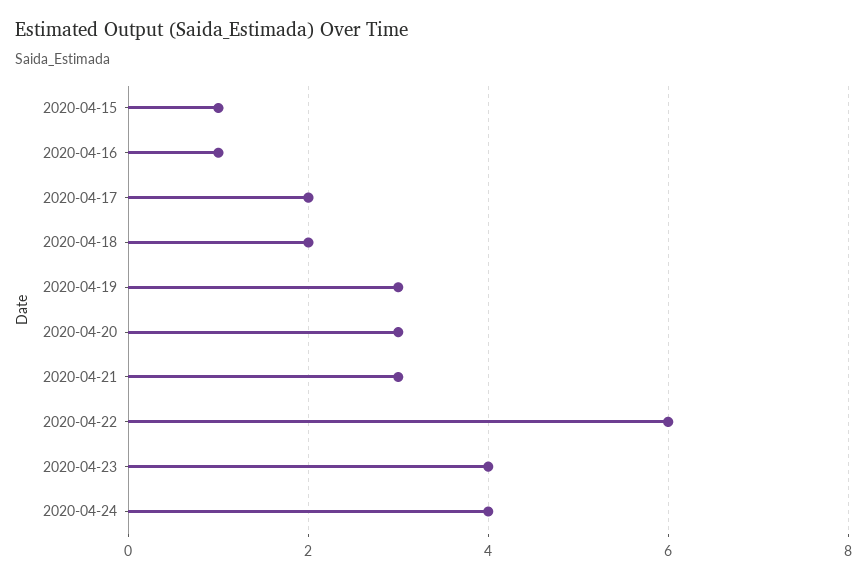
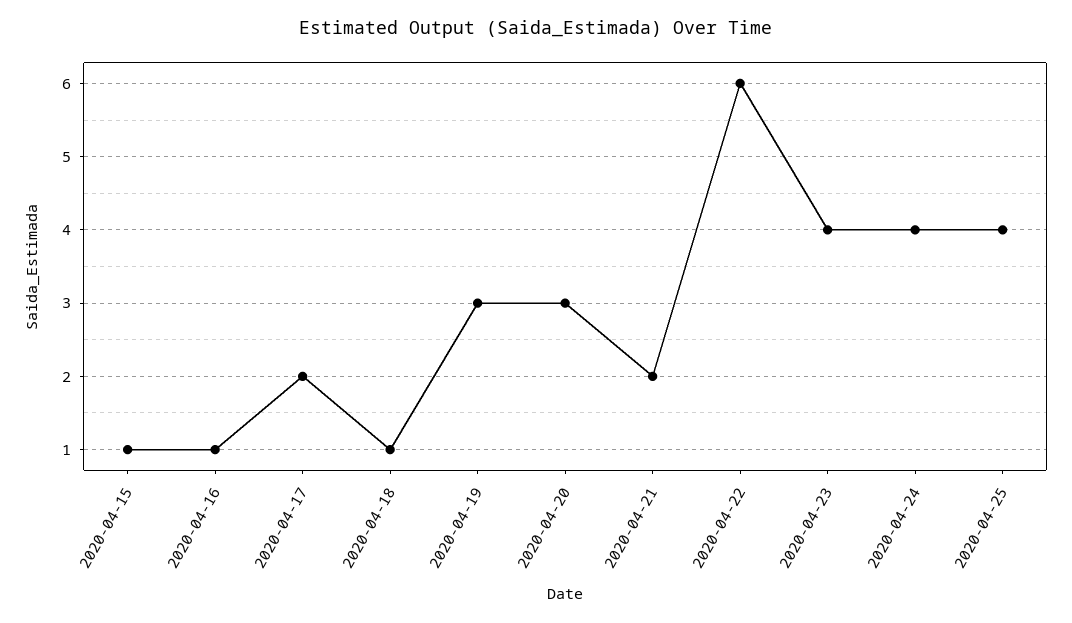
2020-04-18: 2 -> 1
2020-04-21: 3 -> 2
2020-04-25: none -> 4

